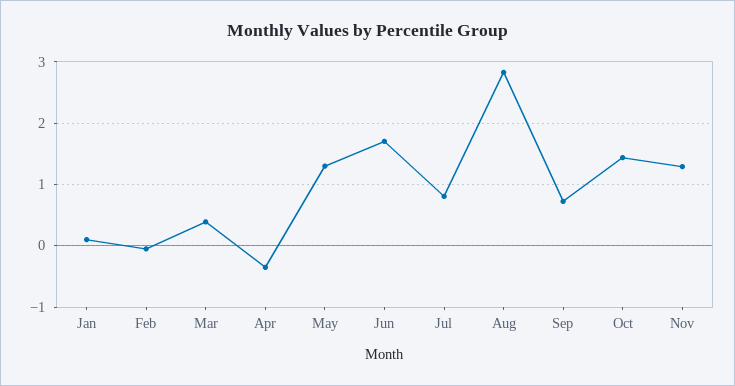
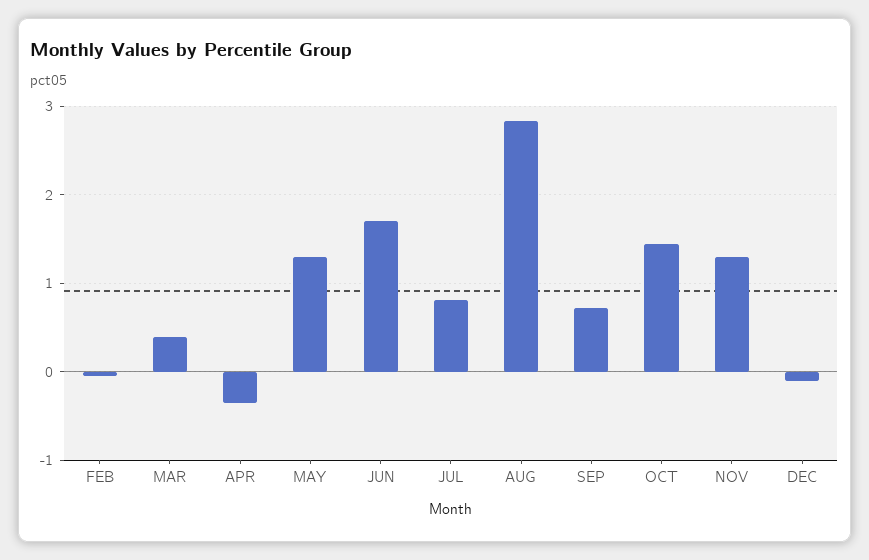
Jan: 0.1 -> none
DEC: none -> -0.1

